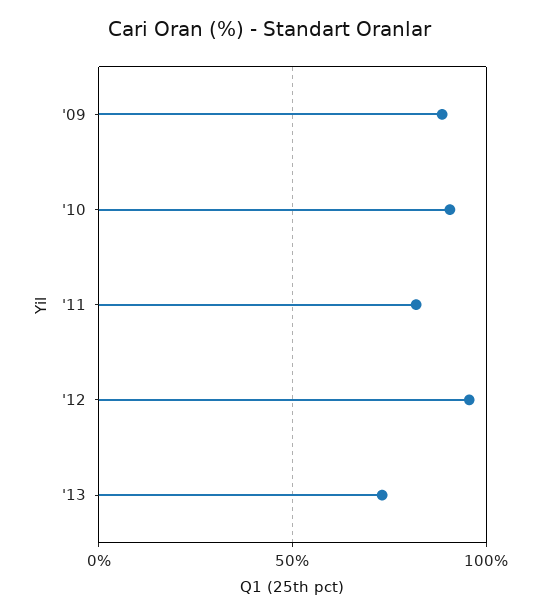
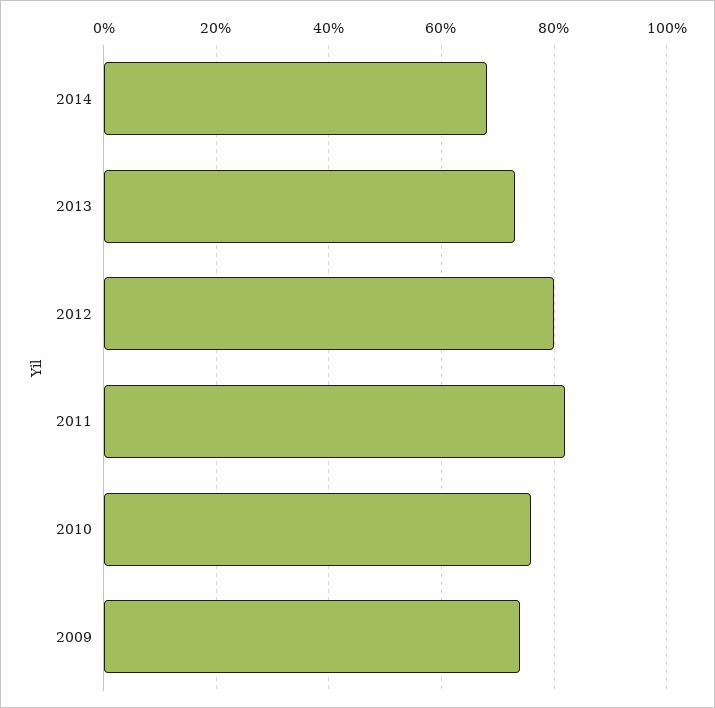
'09: 90 -> 74
'10: 90 -> 76
'12: 95 -> 80
2014: none -> 68

